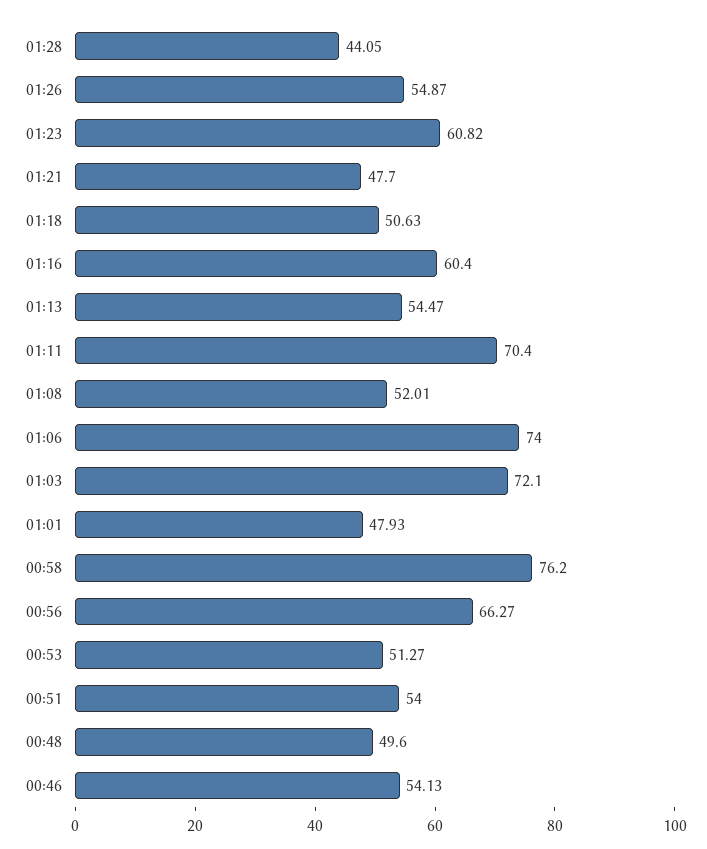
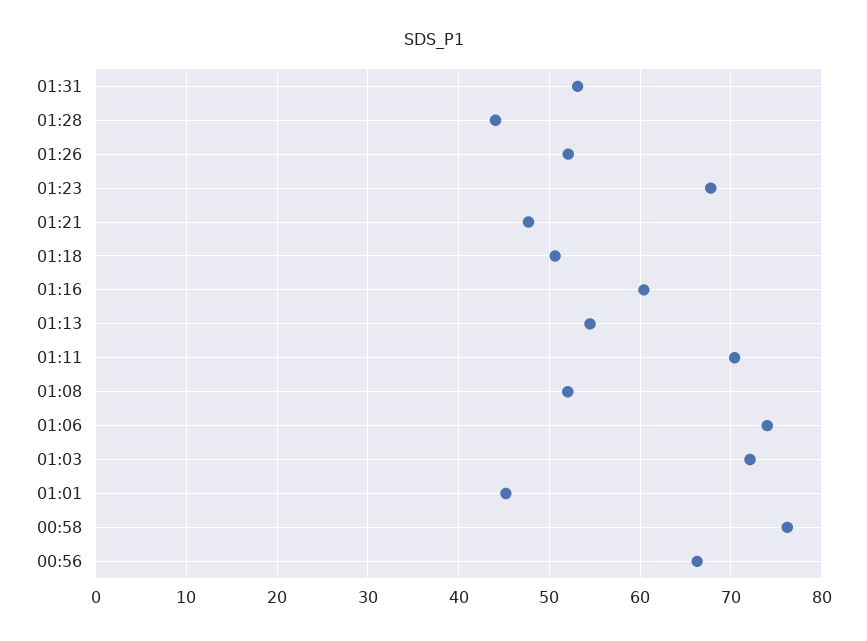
01:26: 54.87 -> 52
01:23: 60.82 -> 68
01:01: 47.93 -> 45
00:53: 51.27 -> none
00:51: 54 -> none
00:48: 49.6 -> none
00:46: 54.13 -> none
01:31: none -> 53

